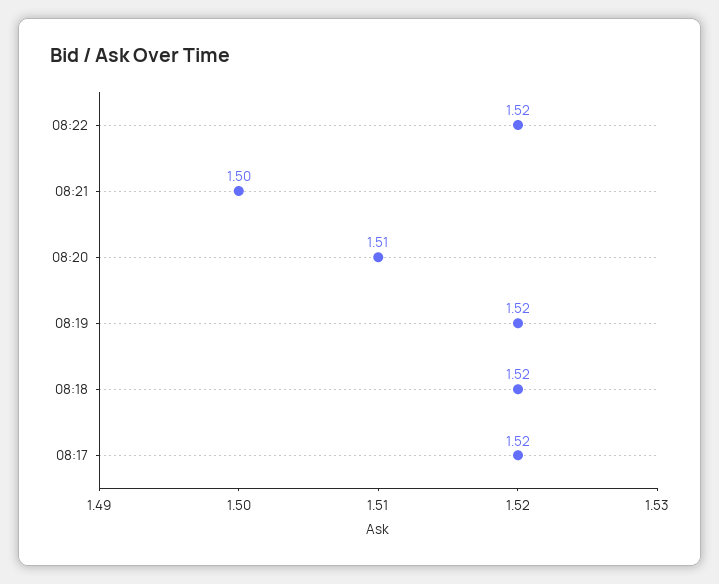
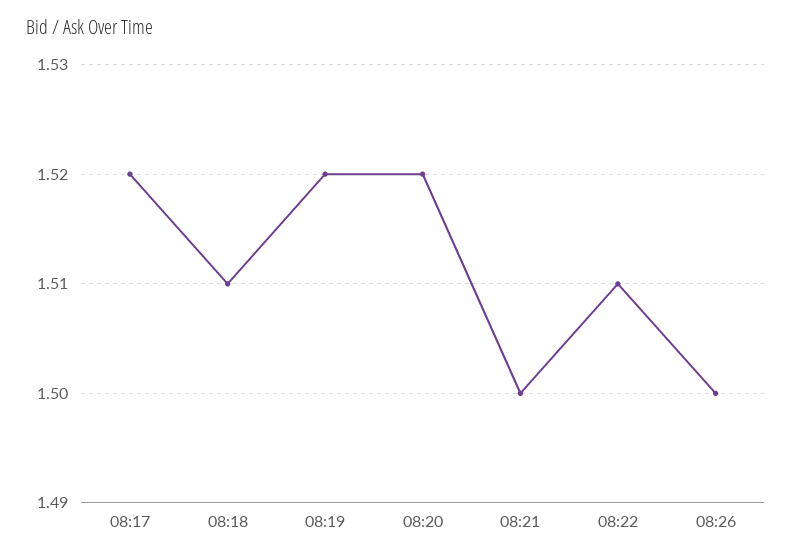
08:22: 1.52 -> 1.51
08:20: 1.51 -> 1.52
08:18: 1.52 -> 1.51
08:26: none -> 1.5

